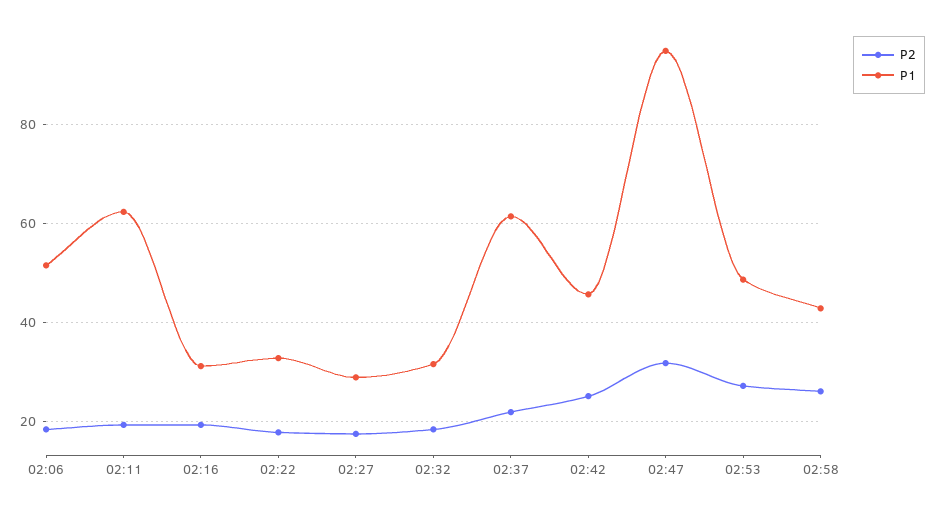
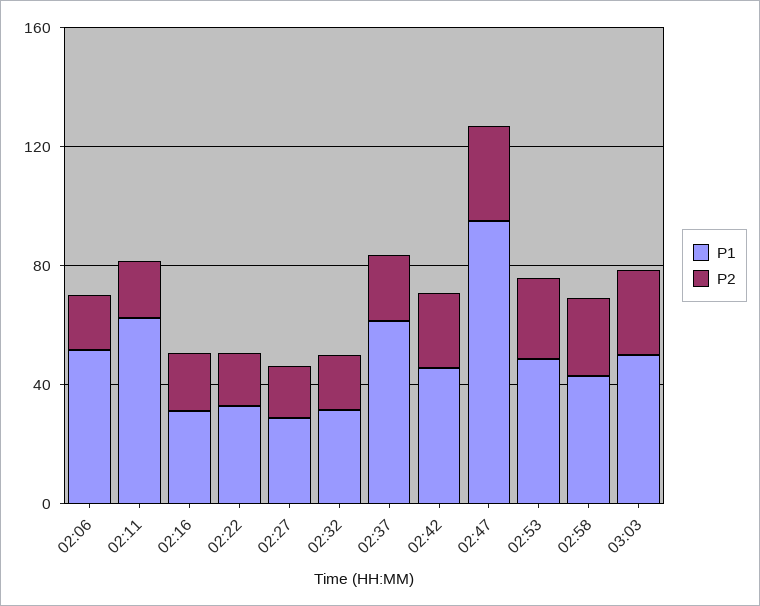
P1, 03:03: none -> 50
P2, 03:03: none -> 30

